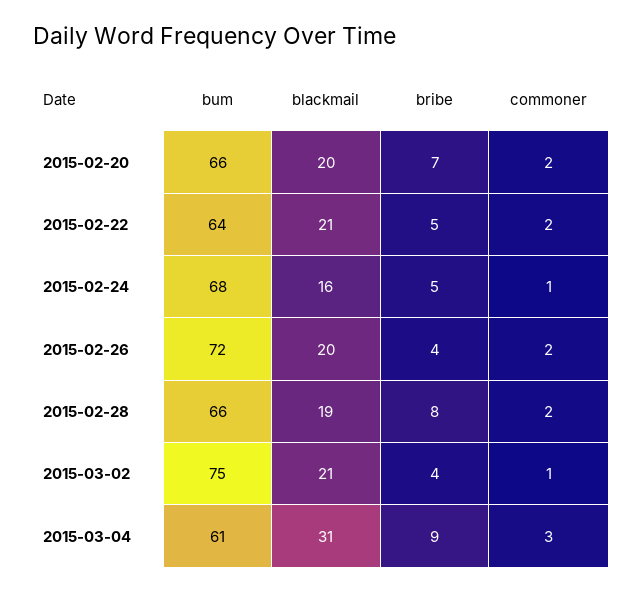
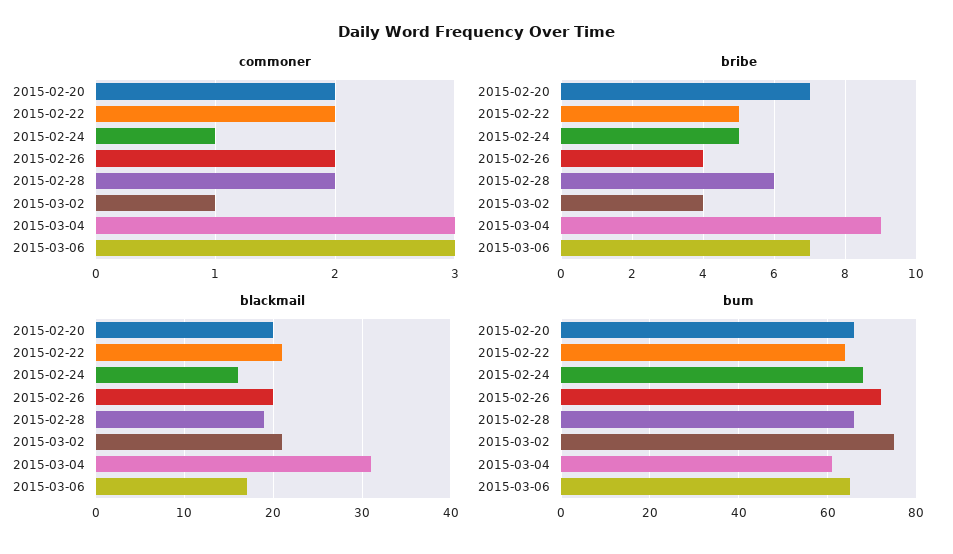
bribe, 2015-02-28: 8 -> 6
commoner, 2015-03-06: none -> 3
bribe, 2015-03-06: none -> 7
blackmail, 2015-03-06: none -> 17
bum, 2015-03-06: none -> 65

